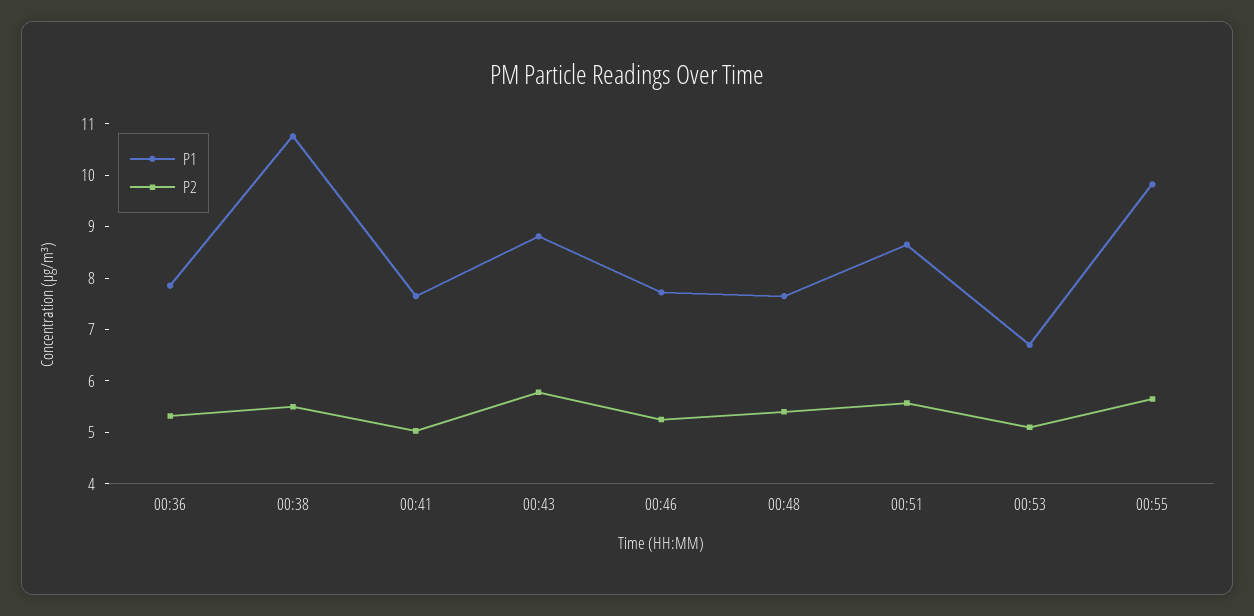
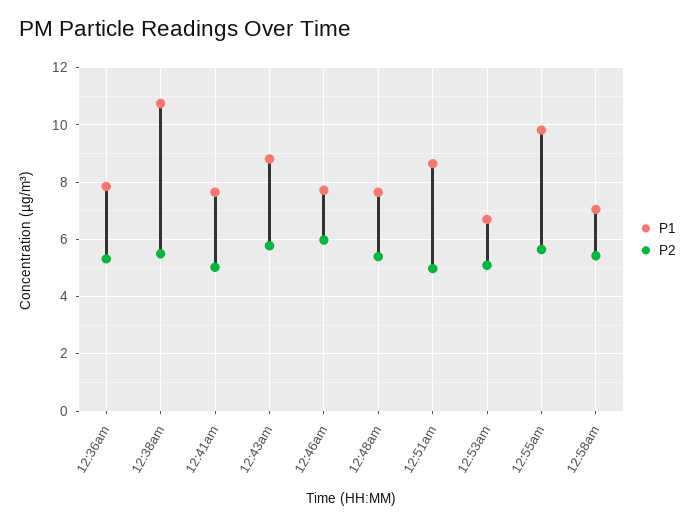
P2, 00:46: 5.2 -> 6
P2, 00:51: 5.6 -> 5
P1, 12:58am: none -> 7
P2, 12:58am: none -> 5.5

